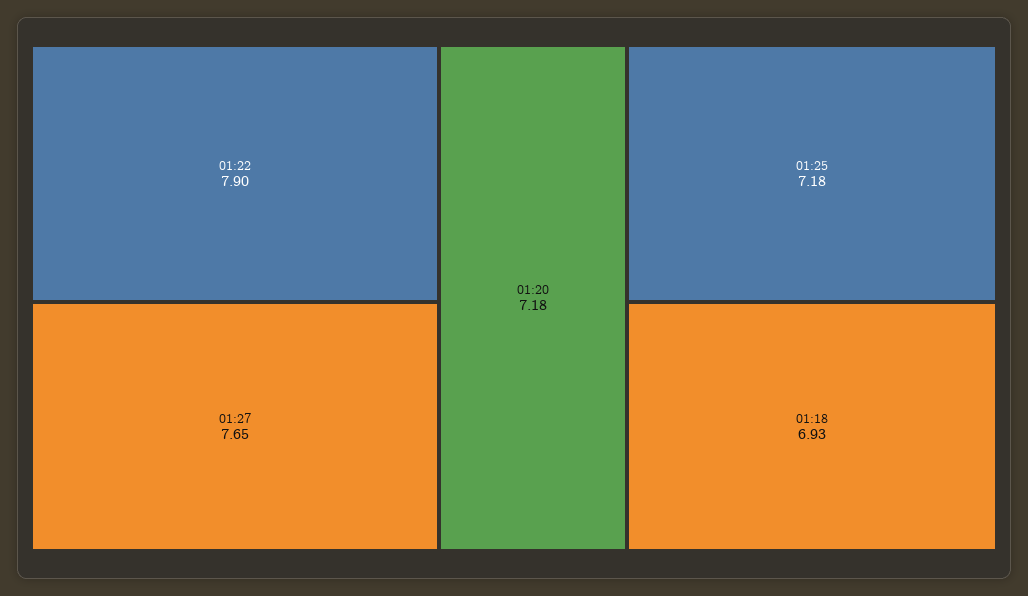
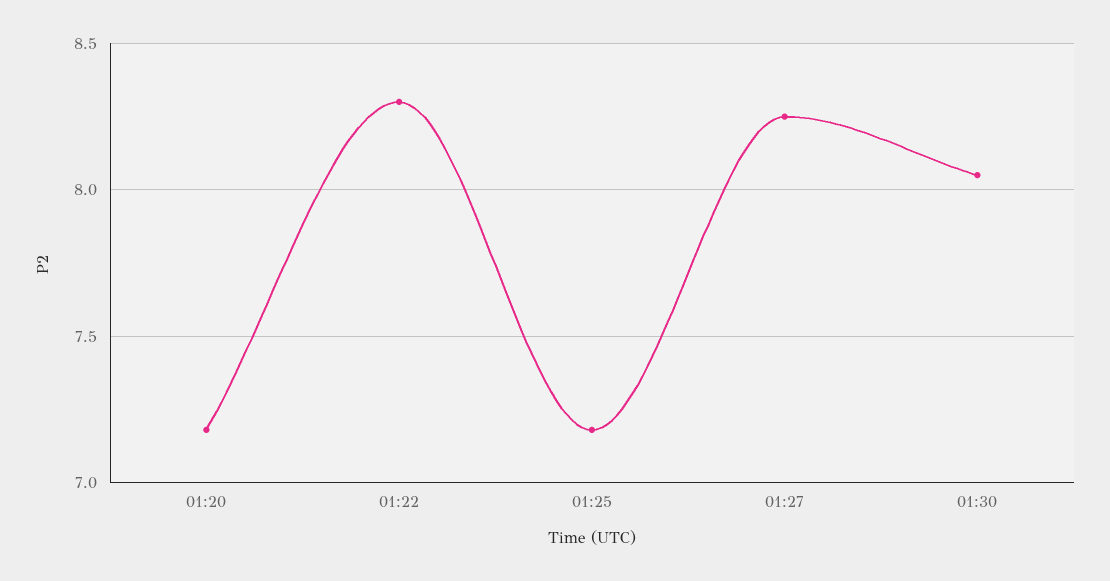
01:22: 7.9 -> 8.3
01:27: 7.65 -> 8.25
01:18: 6.93 -> none
01:30: none -> 8.05

